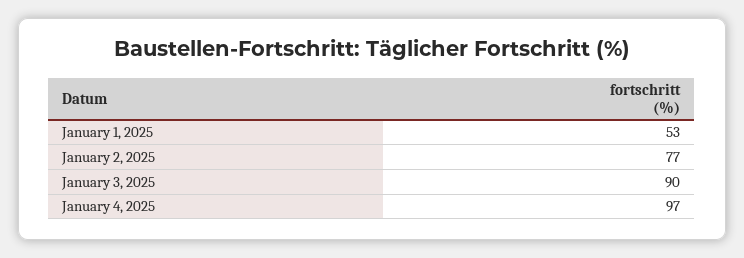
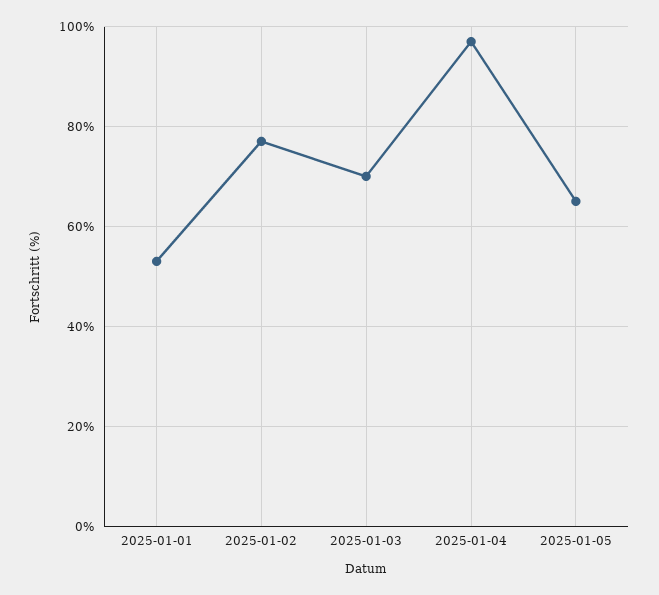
January 3, 2025: 90 -> 70
2025-01-05: none -> 65

